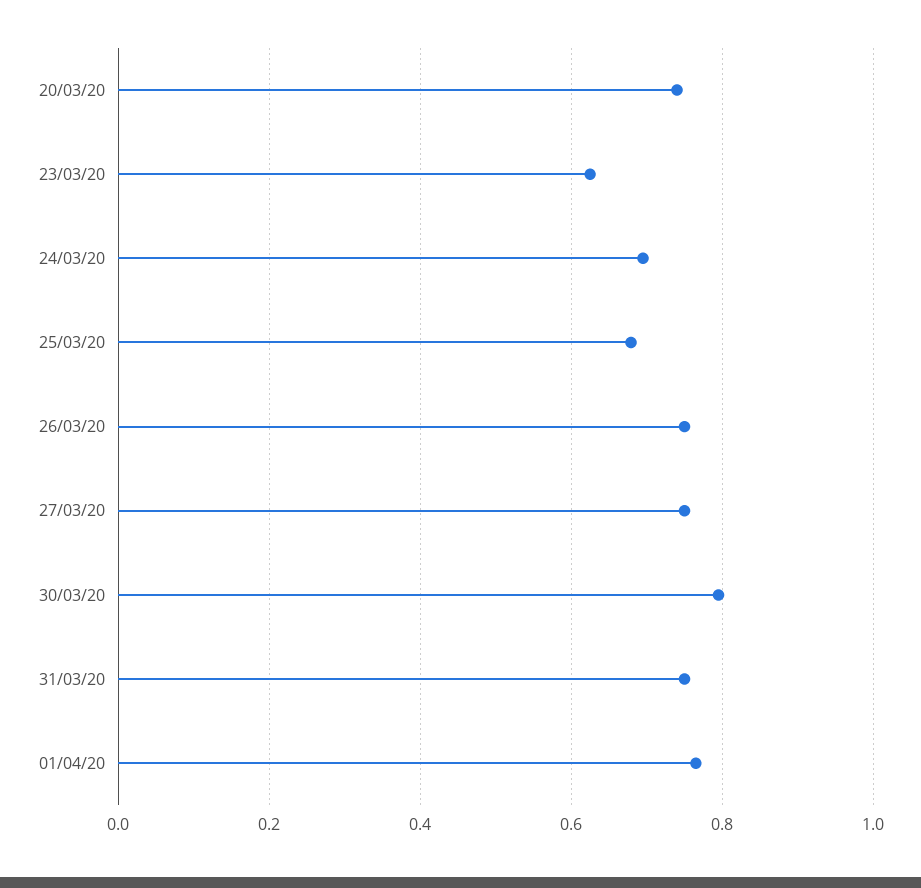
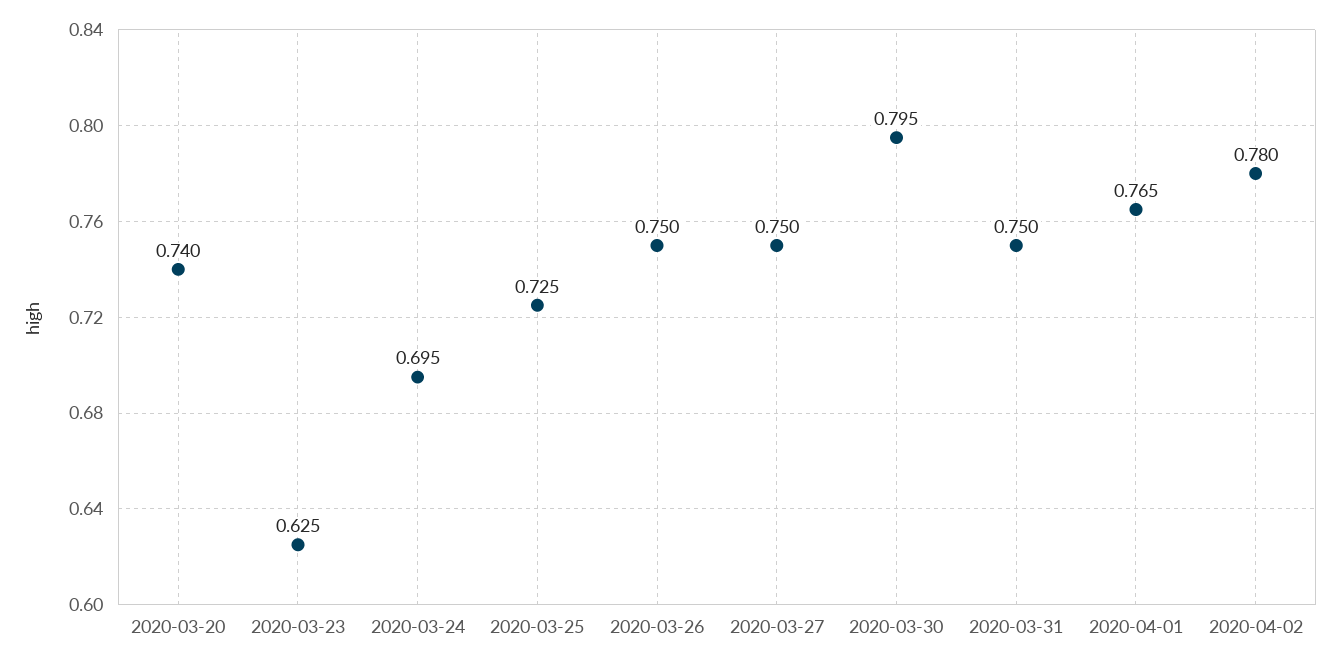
25/03/20: 0.68 -> 0.725
2020-04-02: none -> 0.78

